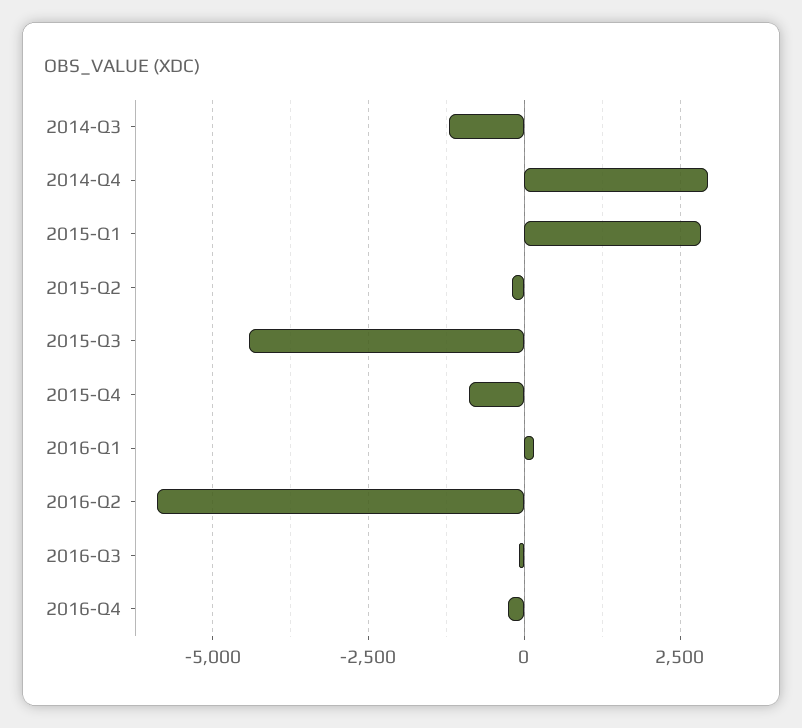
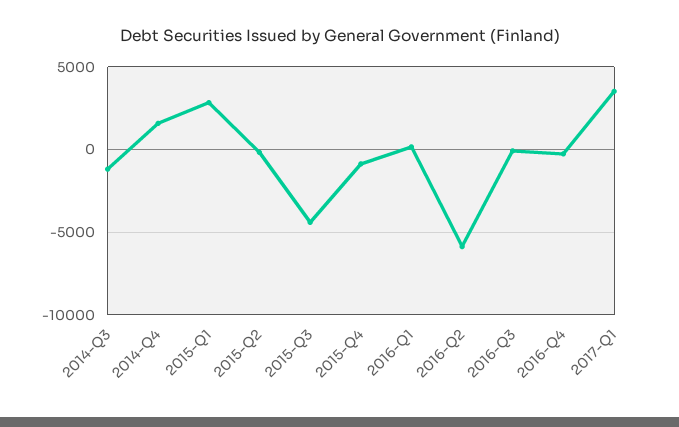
2014-Q4: 3000 -> 1500
2017-Q1: none -> 3500

